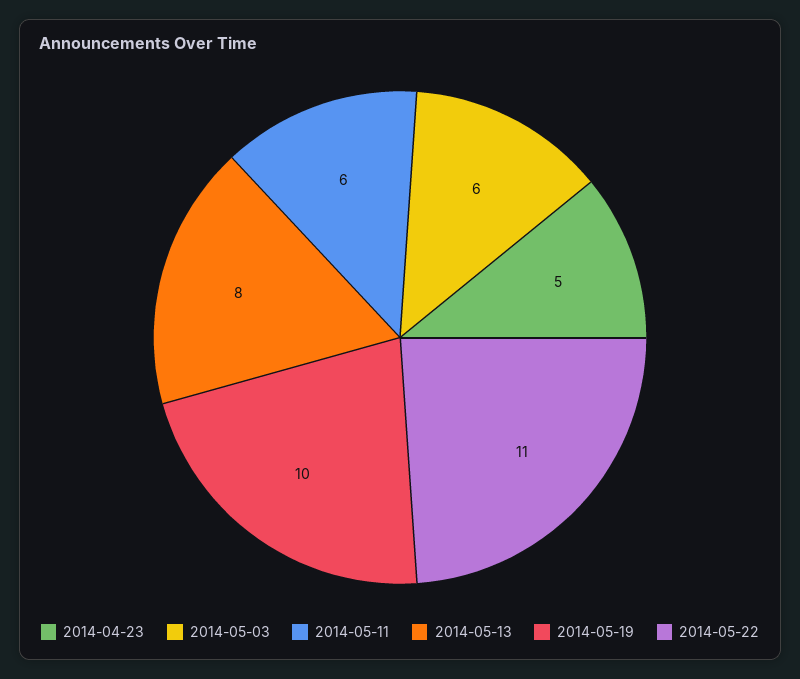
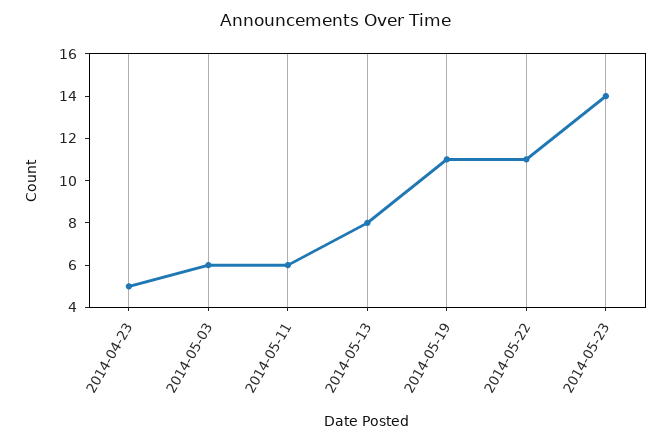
2014-05-19: 10 -> 11
2014-05-23: none -> 14

